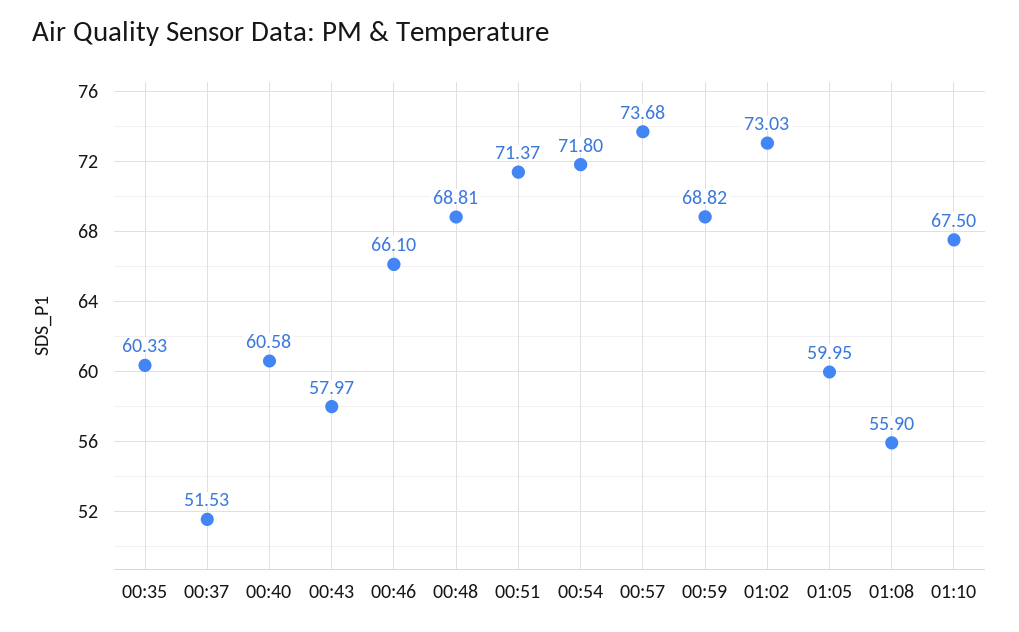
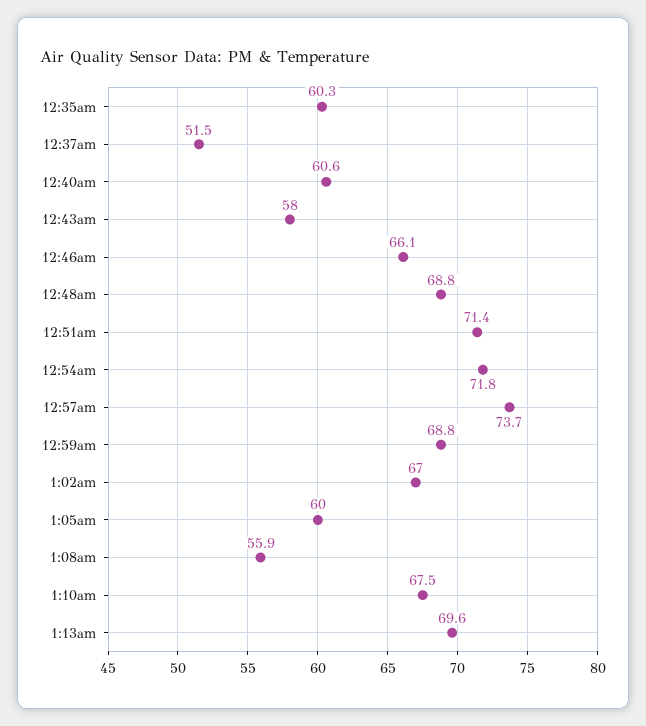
01:02: 73.03 -> 67
1:13am: none -> 69.6

